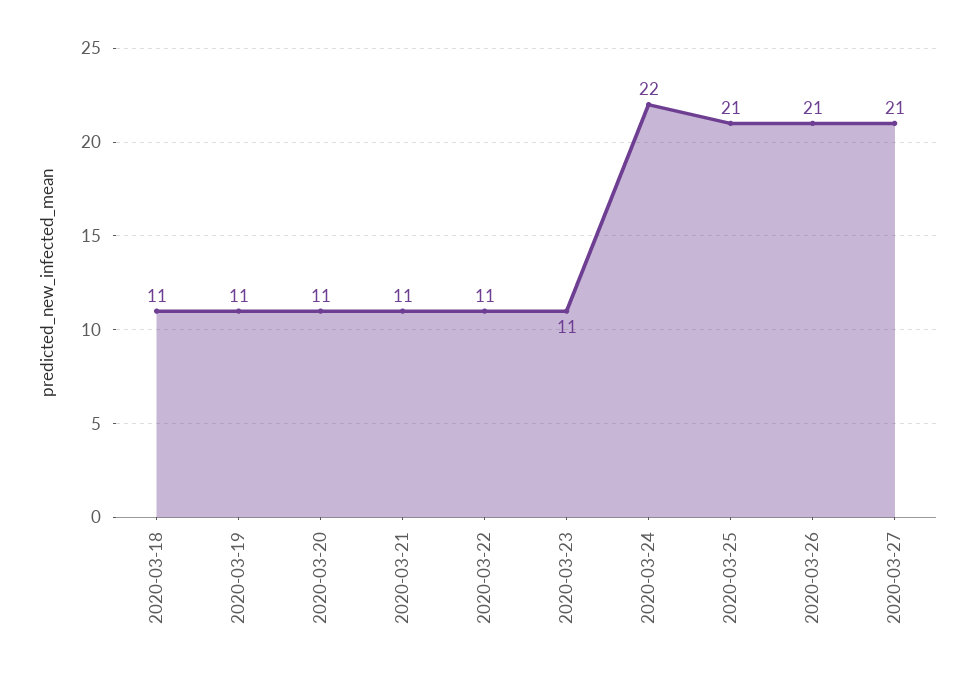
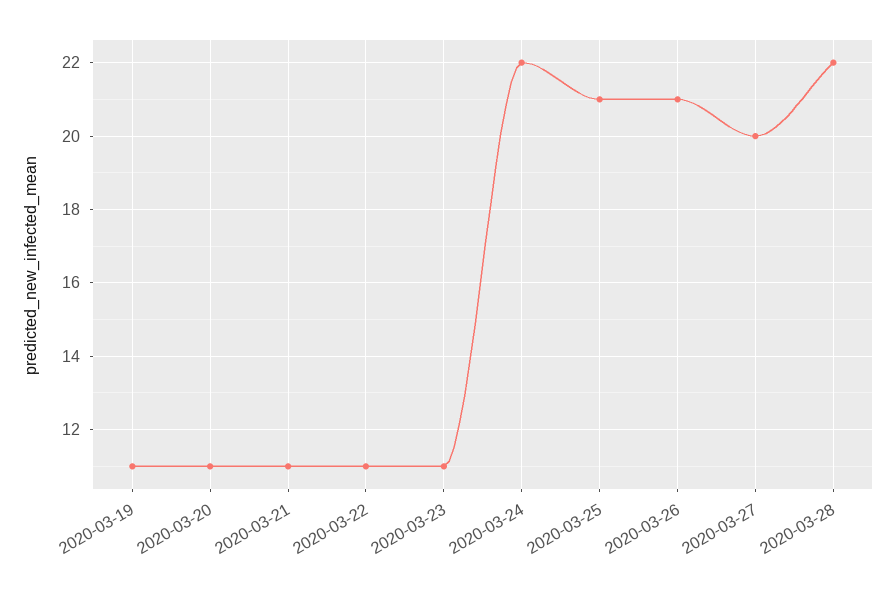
2020-03-18: 11 -> none
2020-03-27: 21 -> 20
2020-03-28: none -> 22

